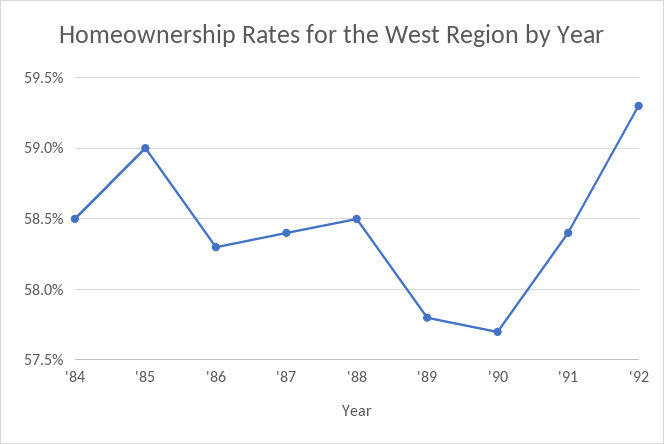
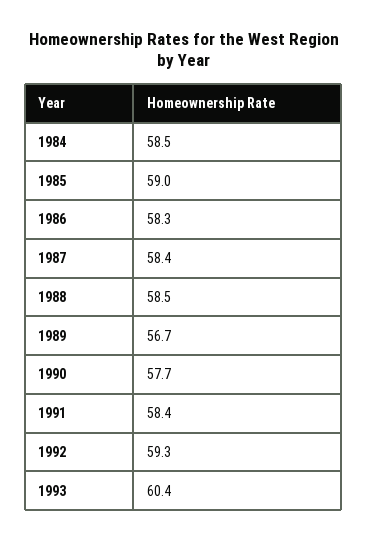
'89: 57.8 -> 56.7
1993: none -> 60.4

